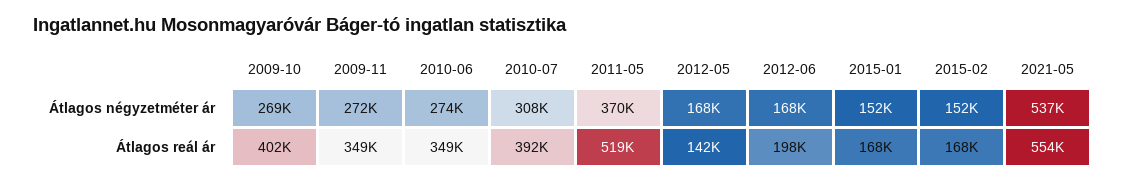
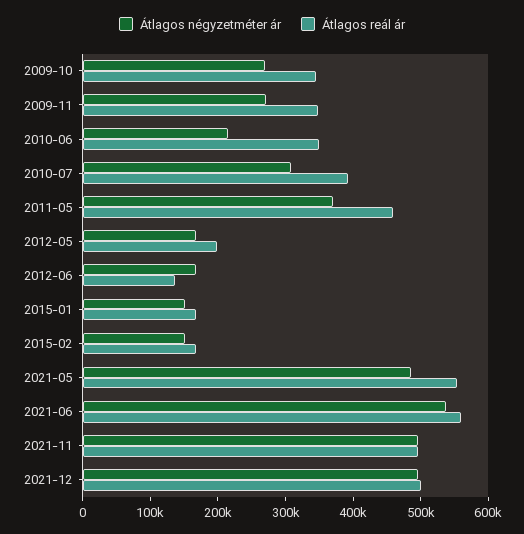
Átlagos négyzetméter ár, 2010-06: 274000 -> 220000
Átlagos négyzetméter ár, 2021-05: 537000 -> 480000
Átlagos reál ár, 2009-10: 402000 -> 340000
Átlagos reál ár, 2011-05: 519000 -> 460000
Átlagos reál ár, 2012-05: 142000 -> 200000
Átlagos reál ár, 2012-06: 198000 -> 140000
Átlagos négyzetméter ár, 2021-06: none -> 540000
Átlagos reál ár, 2021-06: none -> 560000
Átlagos négyzetméter ár, 2021-11: none -> 500000
Átlagos reál ár, 2021-11: none -> 500000
Átlagos négyzetméter ár, 2021-12: none -> 500000
Átlagos reál ár, 2021-12: none -> 500000

